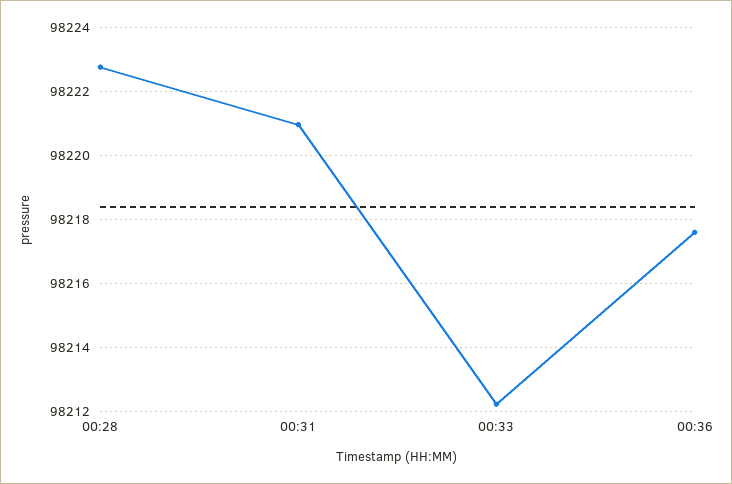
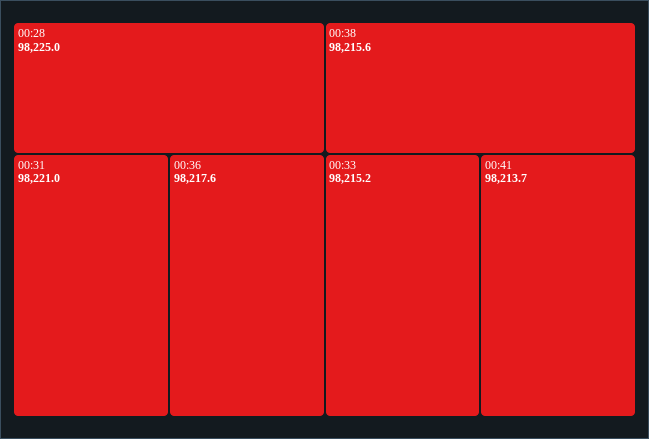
00:28: 98222.8 -> 98225
00:33: 98212.2 -> 98215.2
00:38: none -> 98215.6
00:41: none -> 98213.7

